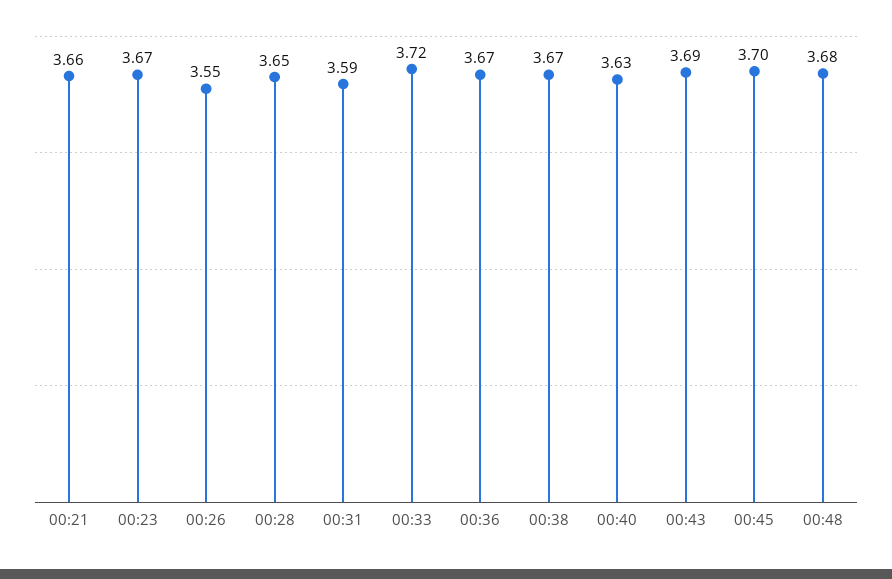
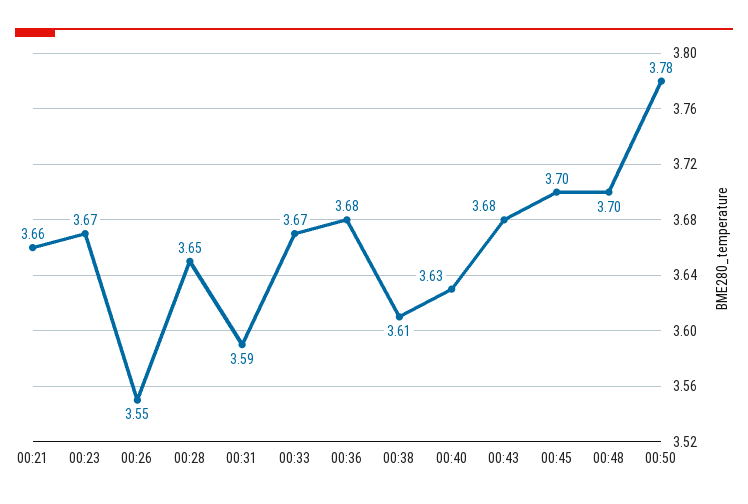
00:33: 3.72 -> 3.67
00:36: 3.67 -> 3.68
00:38: 3.67 -> 3.61
00:43: 3.69 -> 3.68
00:48: 3.68 -> 3.7
00:50: none -> 3.78

